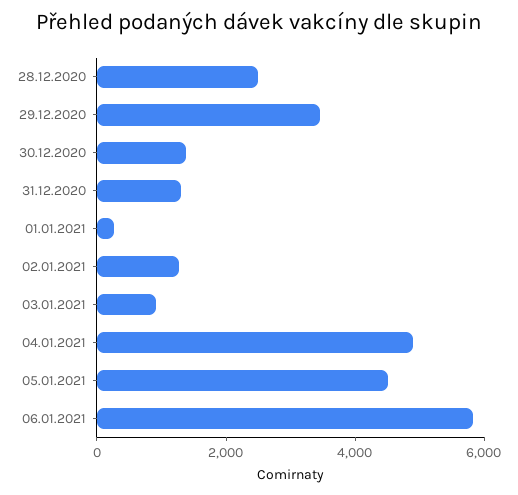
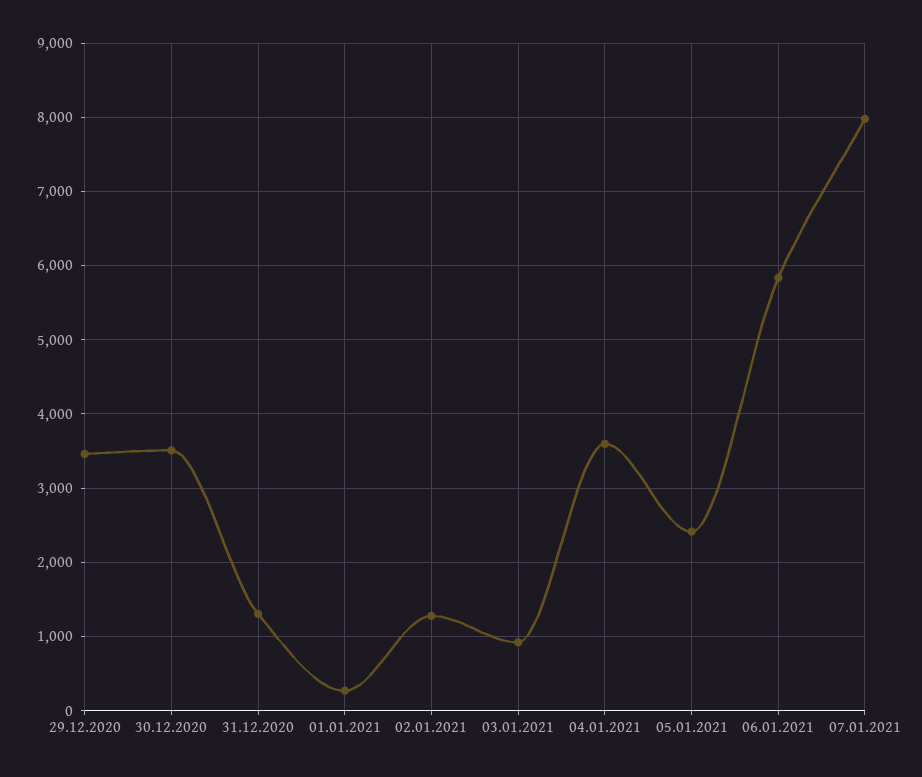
28.12.2020: 2500 -> none
30.12.2020: 1500 -> 3500
04.01.2021: 5000 -> 3600
05.01.2021: 4500 -> 2400
07.01.2021: none -> 8000

